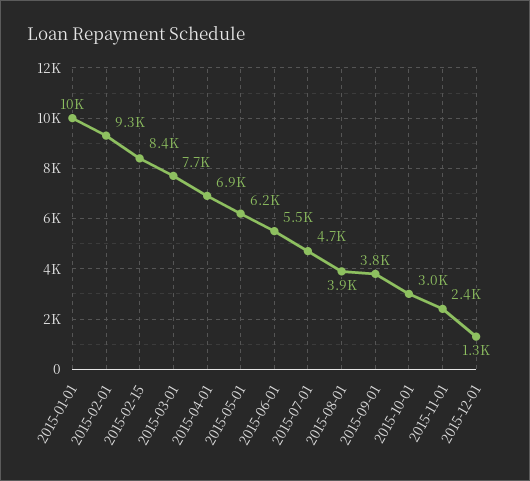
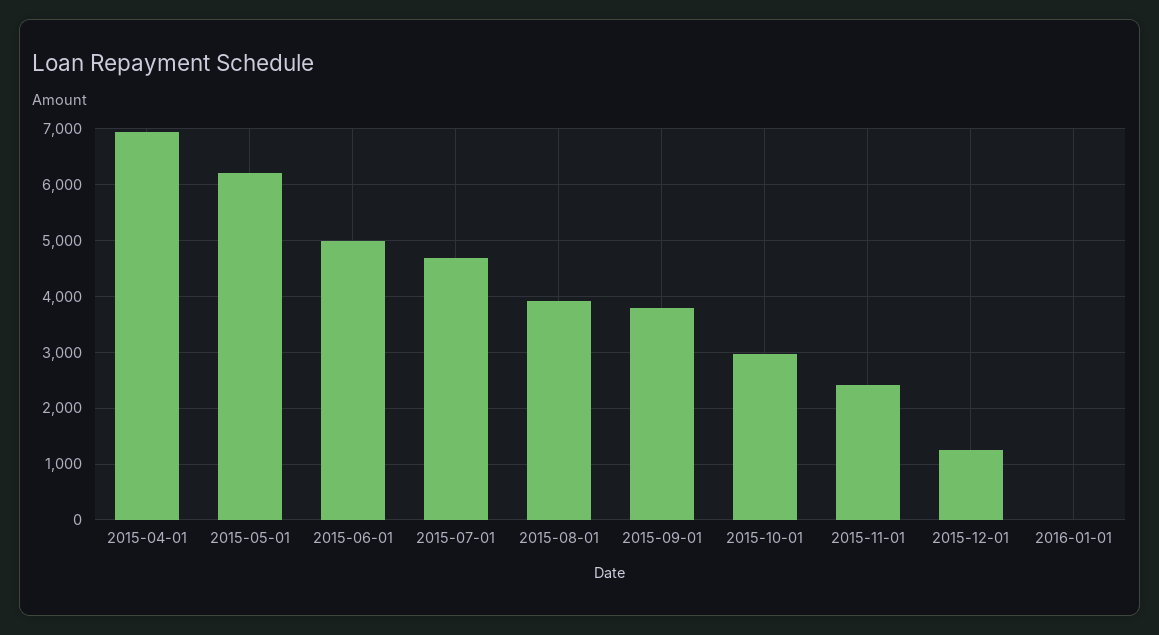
2015-01-01: 10000 -> none
2015-02-01: 9300 -> none
2015-02-15: 8400 -> none
2015-03-01: 7700 -> none
2015-06-01: 5500 -> 5000
2016-01-01: none -> 0

